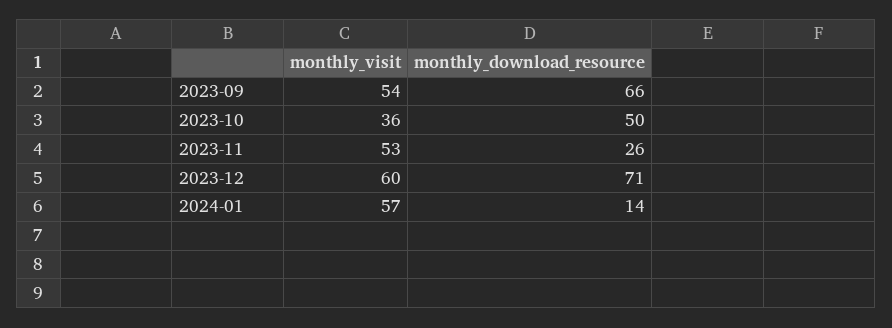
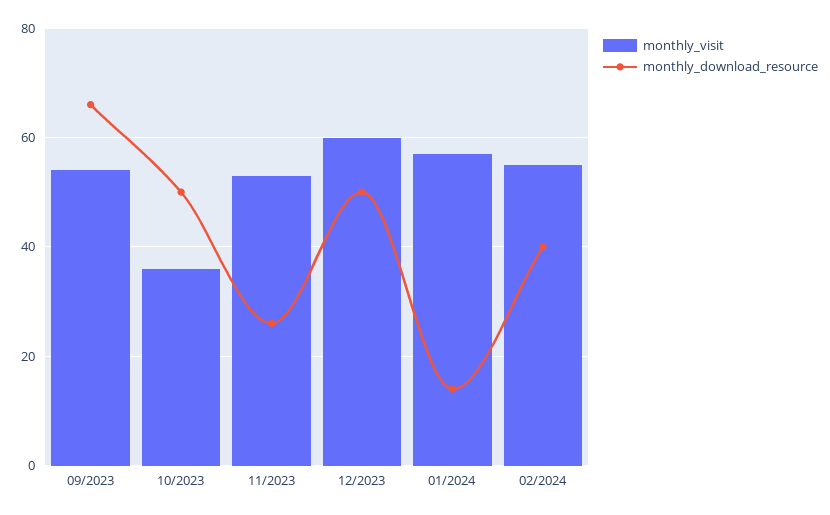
monthly_download_resource, 2023-12: 71 -> 50
monthly_visit, 02/2024: none -> 55
monthly_download_resource, 02/2024: none -> 40

